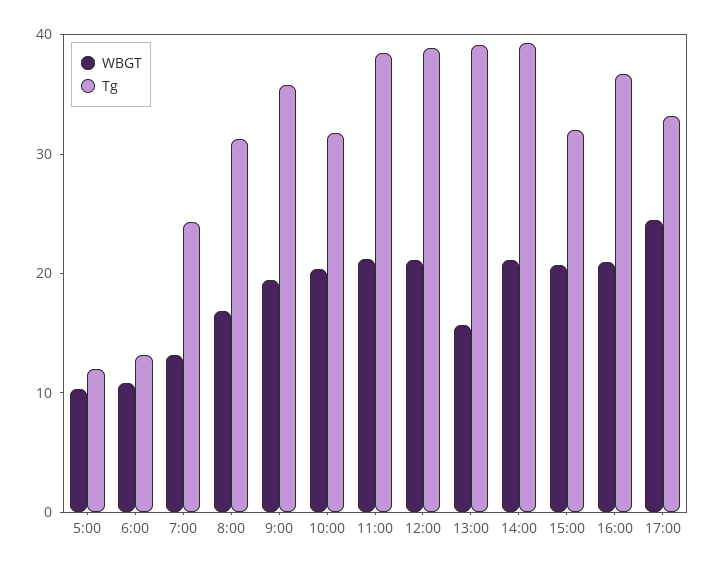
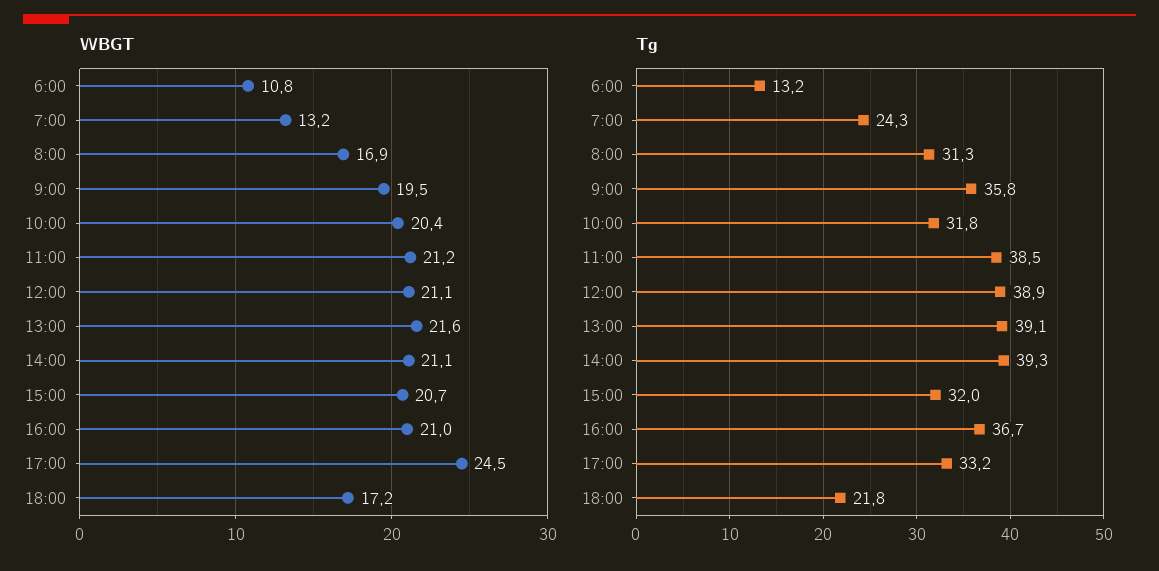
WBGT, 5:00: 10 -> none
Tg, 5:00: 12 -> none
WBGT, 13:00: 16 -> 21.6
WBGT, 18:00: none -> 17.2
Tg, 18:00: none -> 21.8

